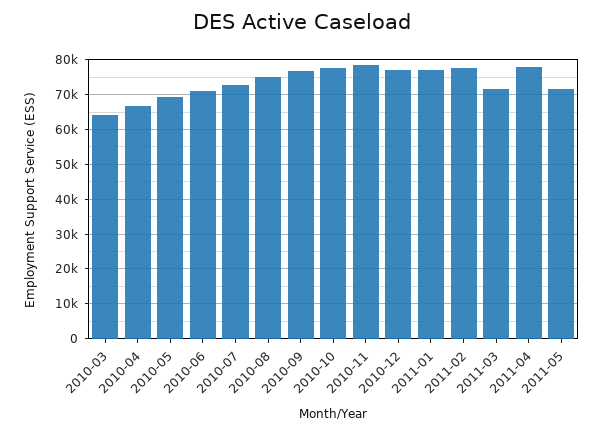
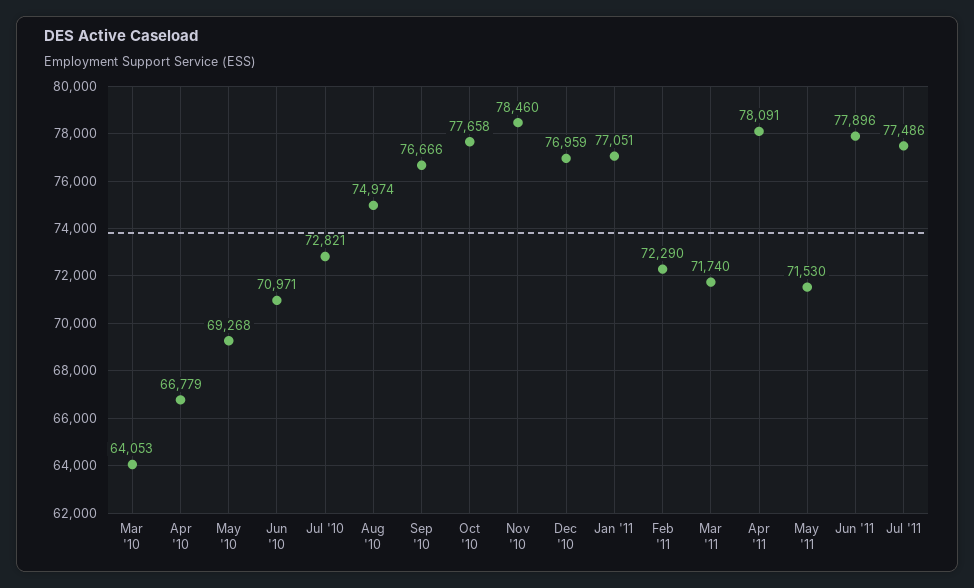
2011-02: 78000 -> 72290
Jun '11: none -> 77896
Jul '11: none -> 77486

